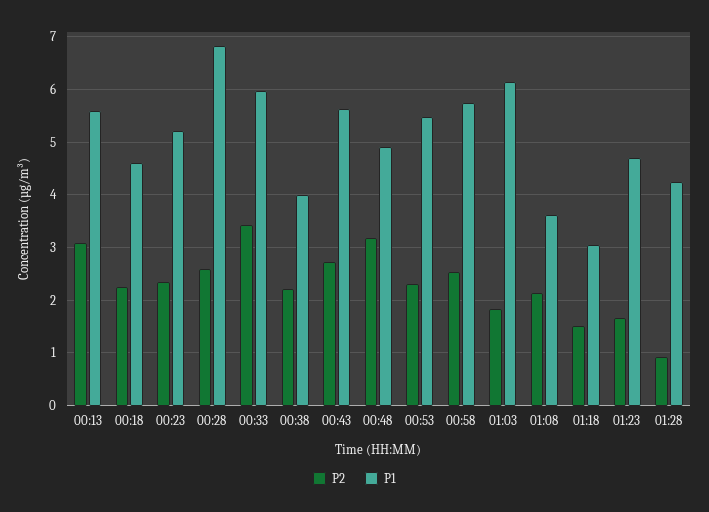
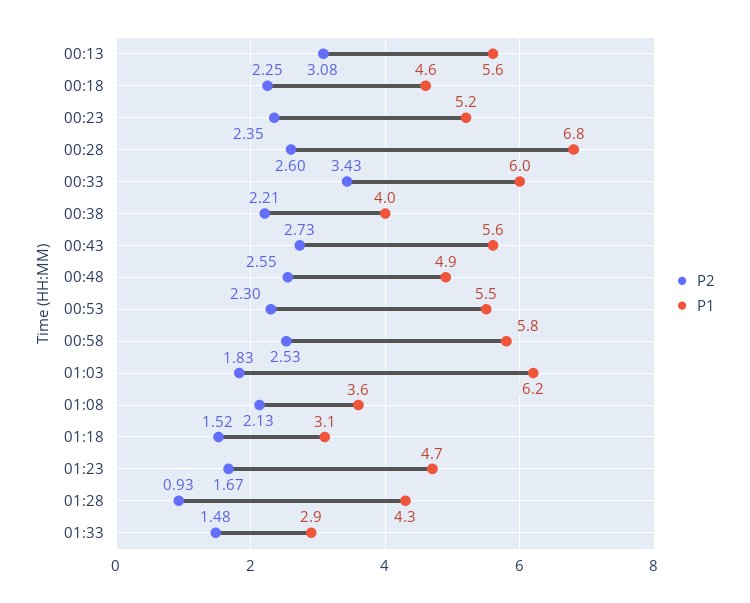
P2, 00:48: 3.2 -> 2.55
P2, 01:33: none -> 1.48
P1, 01:33: none -> 2.9

